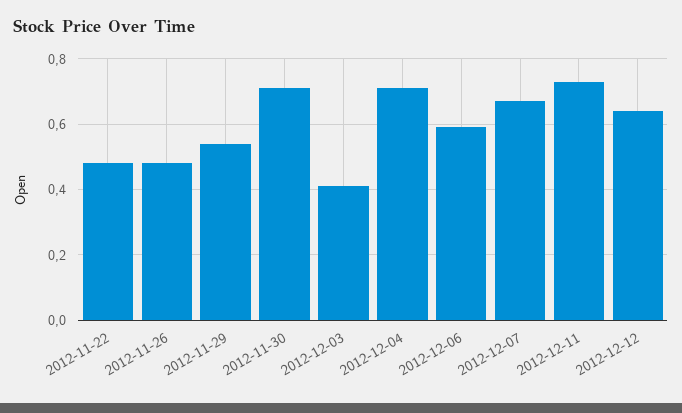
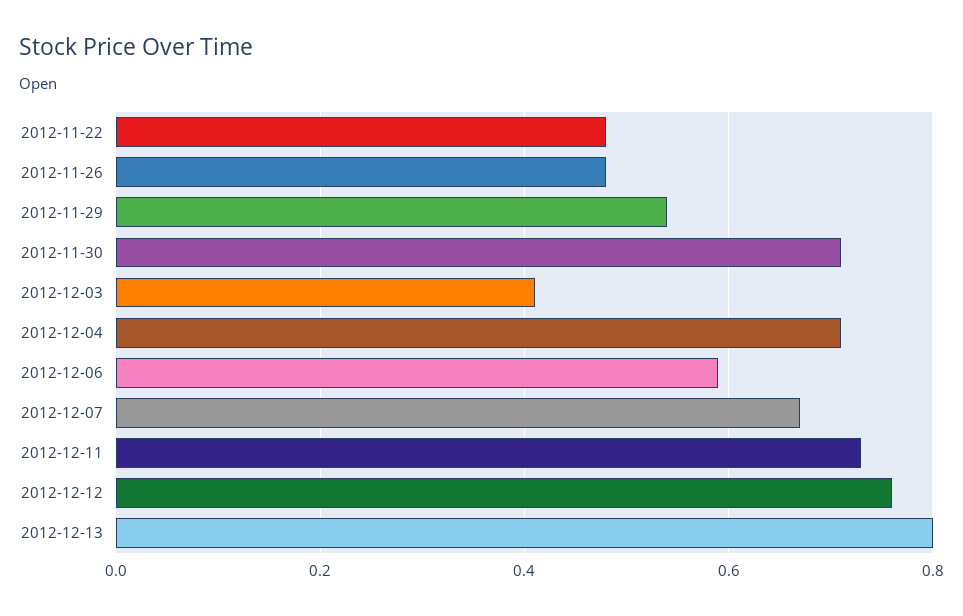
2012-12-12: 0.65 -> 0.75
2012-12-13: none -> 0.8

